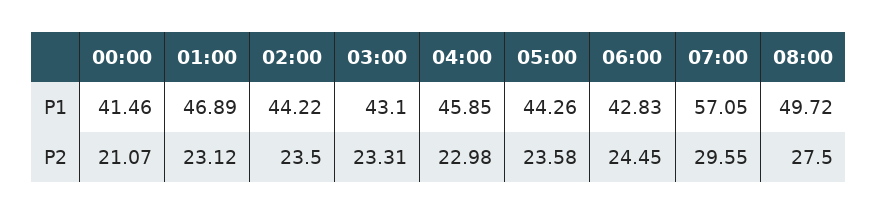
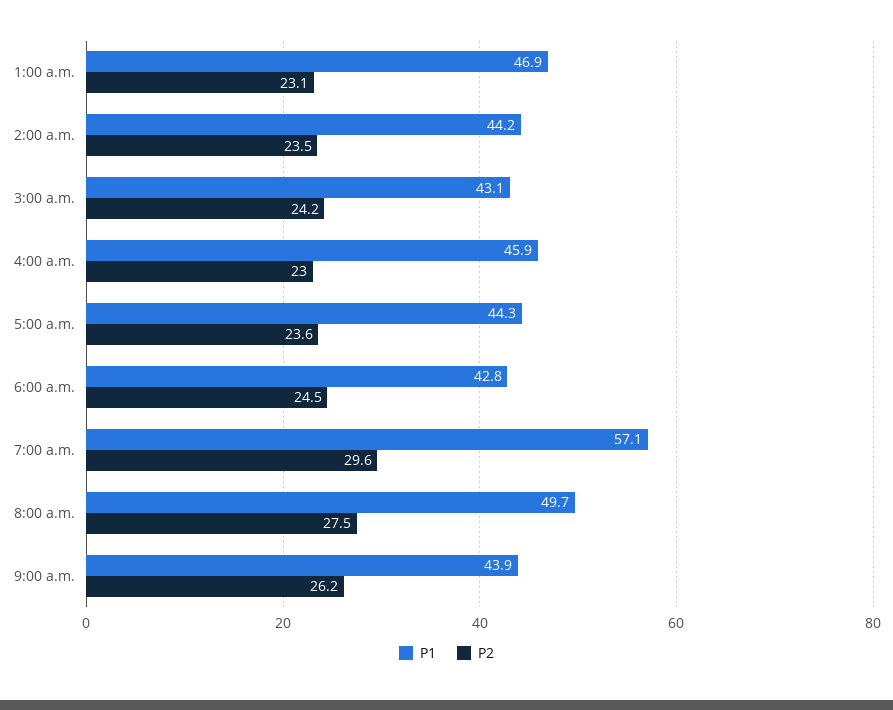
P1, 00:00: 41.46 -> none
P2, 00:00: 21.07 -> none
P2, 03:00: 23.31 -> 24.2
P1, 9:00 a.m.: none -> 43.9
P2, 9:00 a.m.: none -> 26.2

